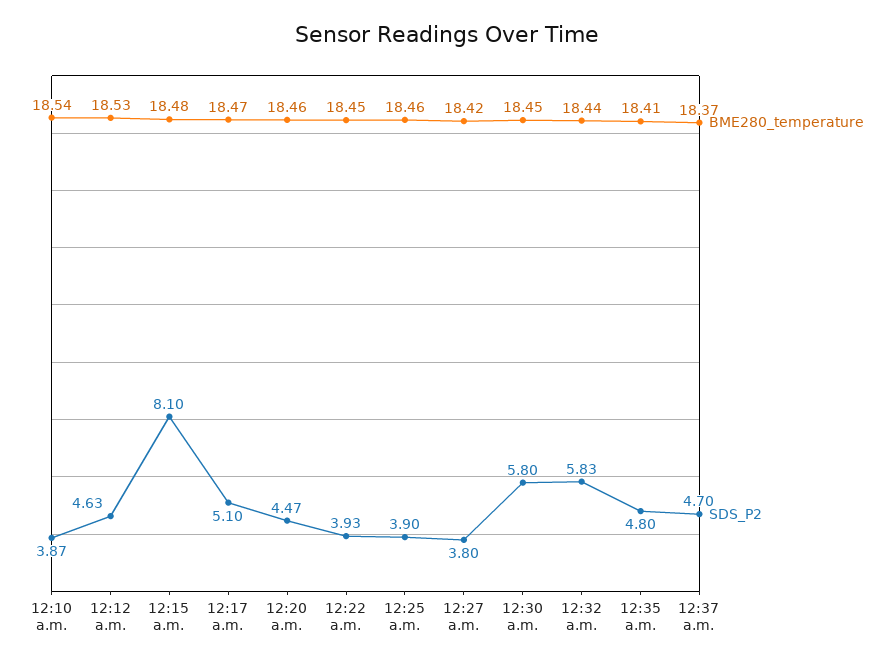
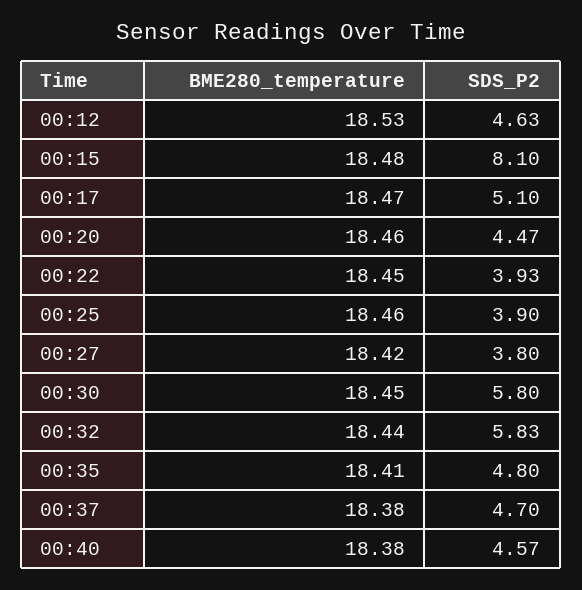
BME280_temperature, 12:10 a.m.: 18.54 -> none
SDS_P2, 12:10 a.m.: 3.87 -> none
BME280_temperature, 12:37 a.m.: 18.37 -> 18.38
BME280_temperature, 00:40: none -> 18.38
SDS_P2, 00:40: none -> 4.57

